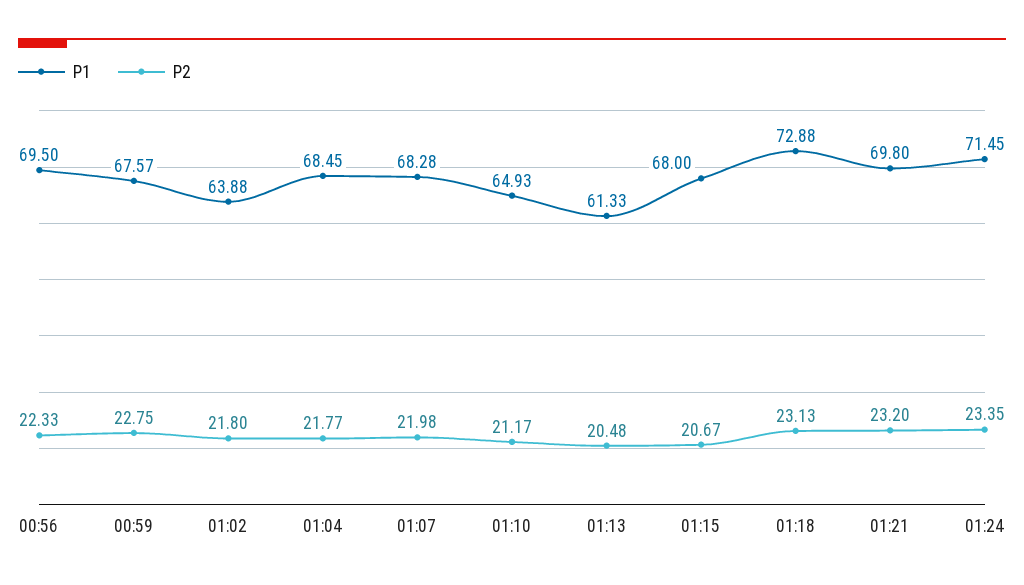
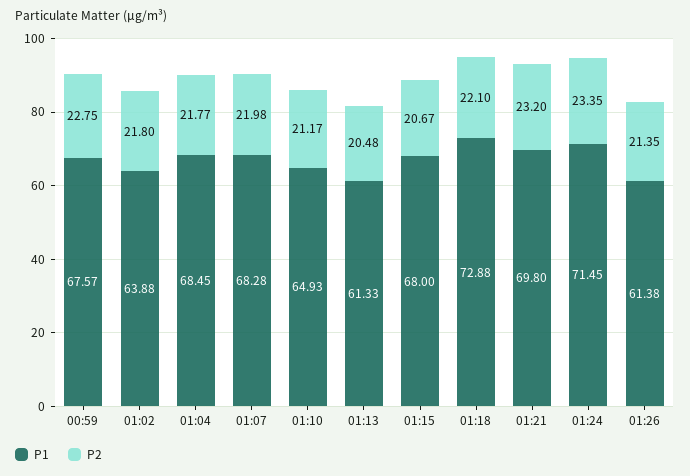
P1, 00:56: 69.5 -> none
P2, 00:56: 22.33 -> none
P2, 01:18: 23.13 -> 22.1
P1, 01:26: none -> 61.38
P2, 01:26: none -> 21.35

